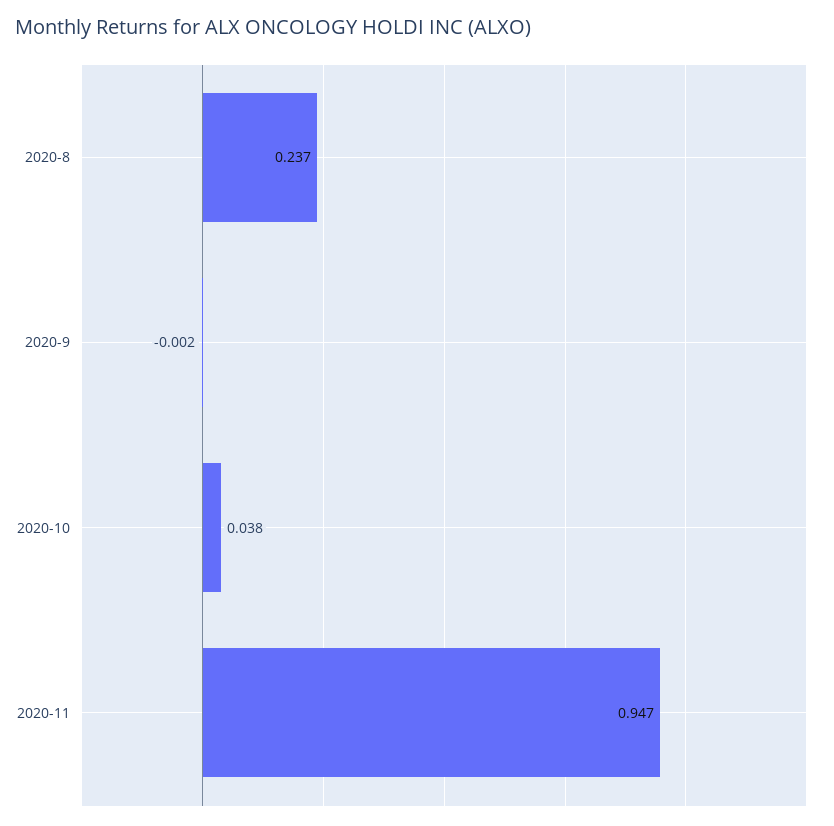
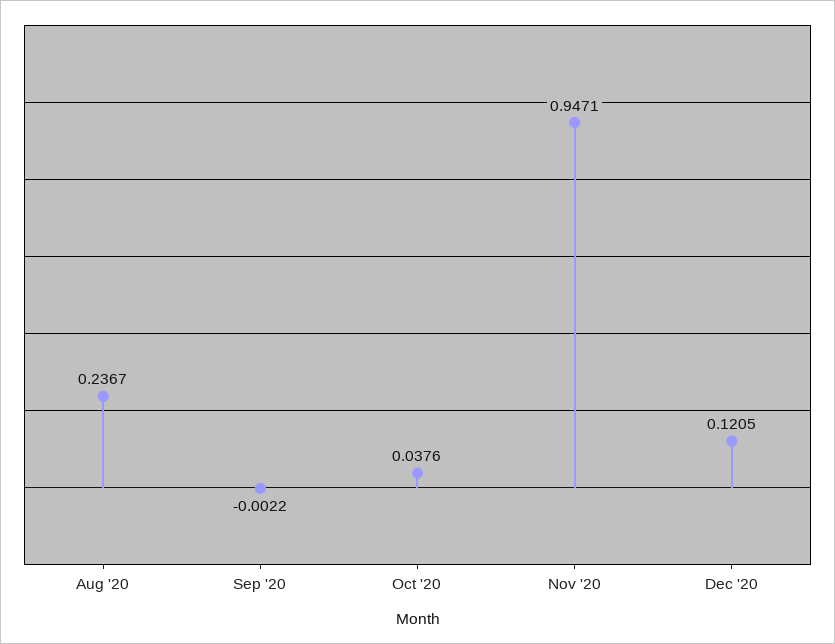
Dec '20: none -> 0.1205

